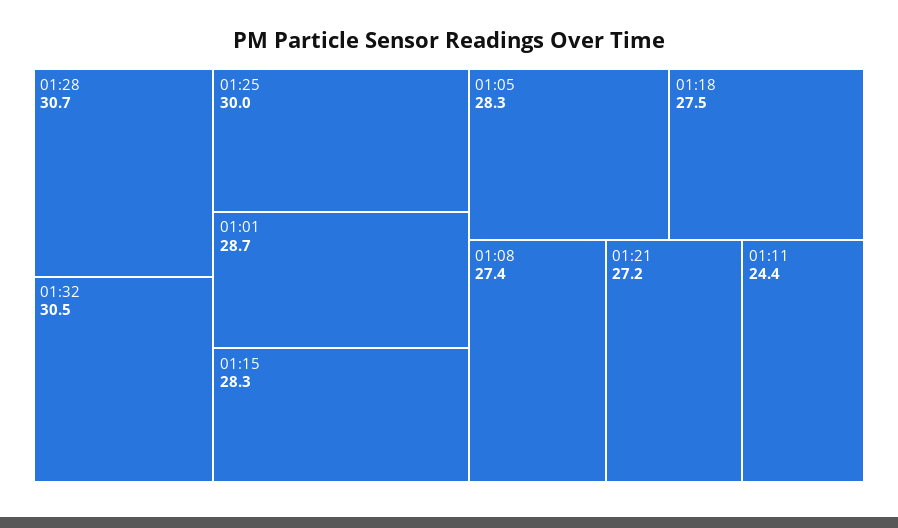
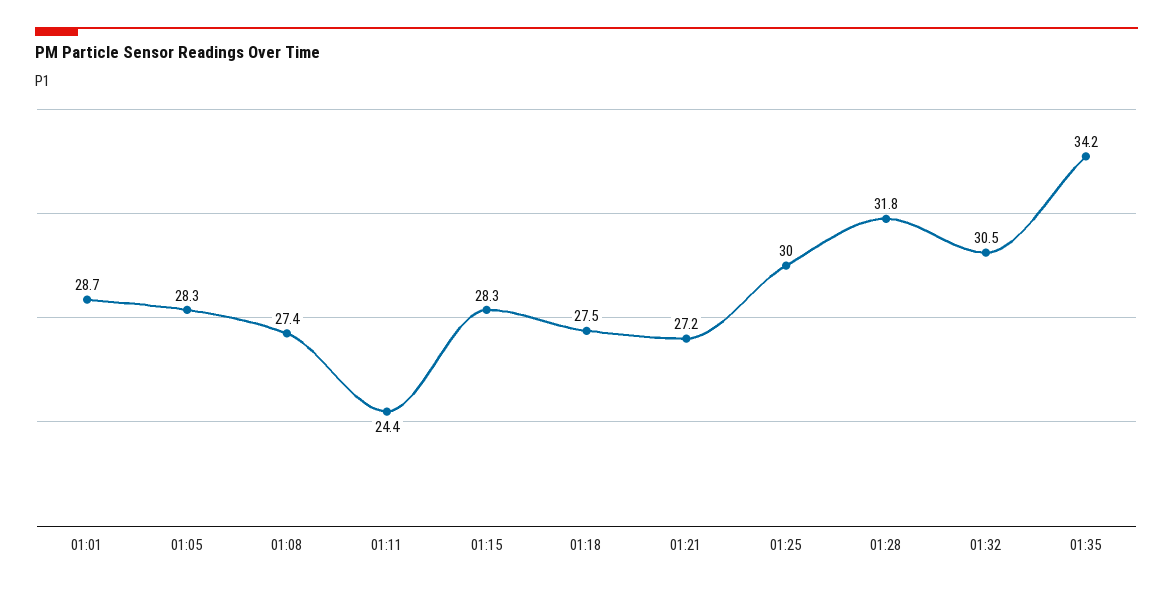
01:28: 30.7 -> 31.8
01:35: none -> 34.2

